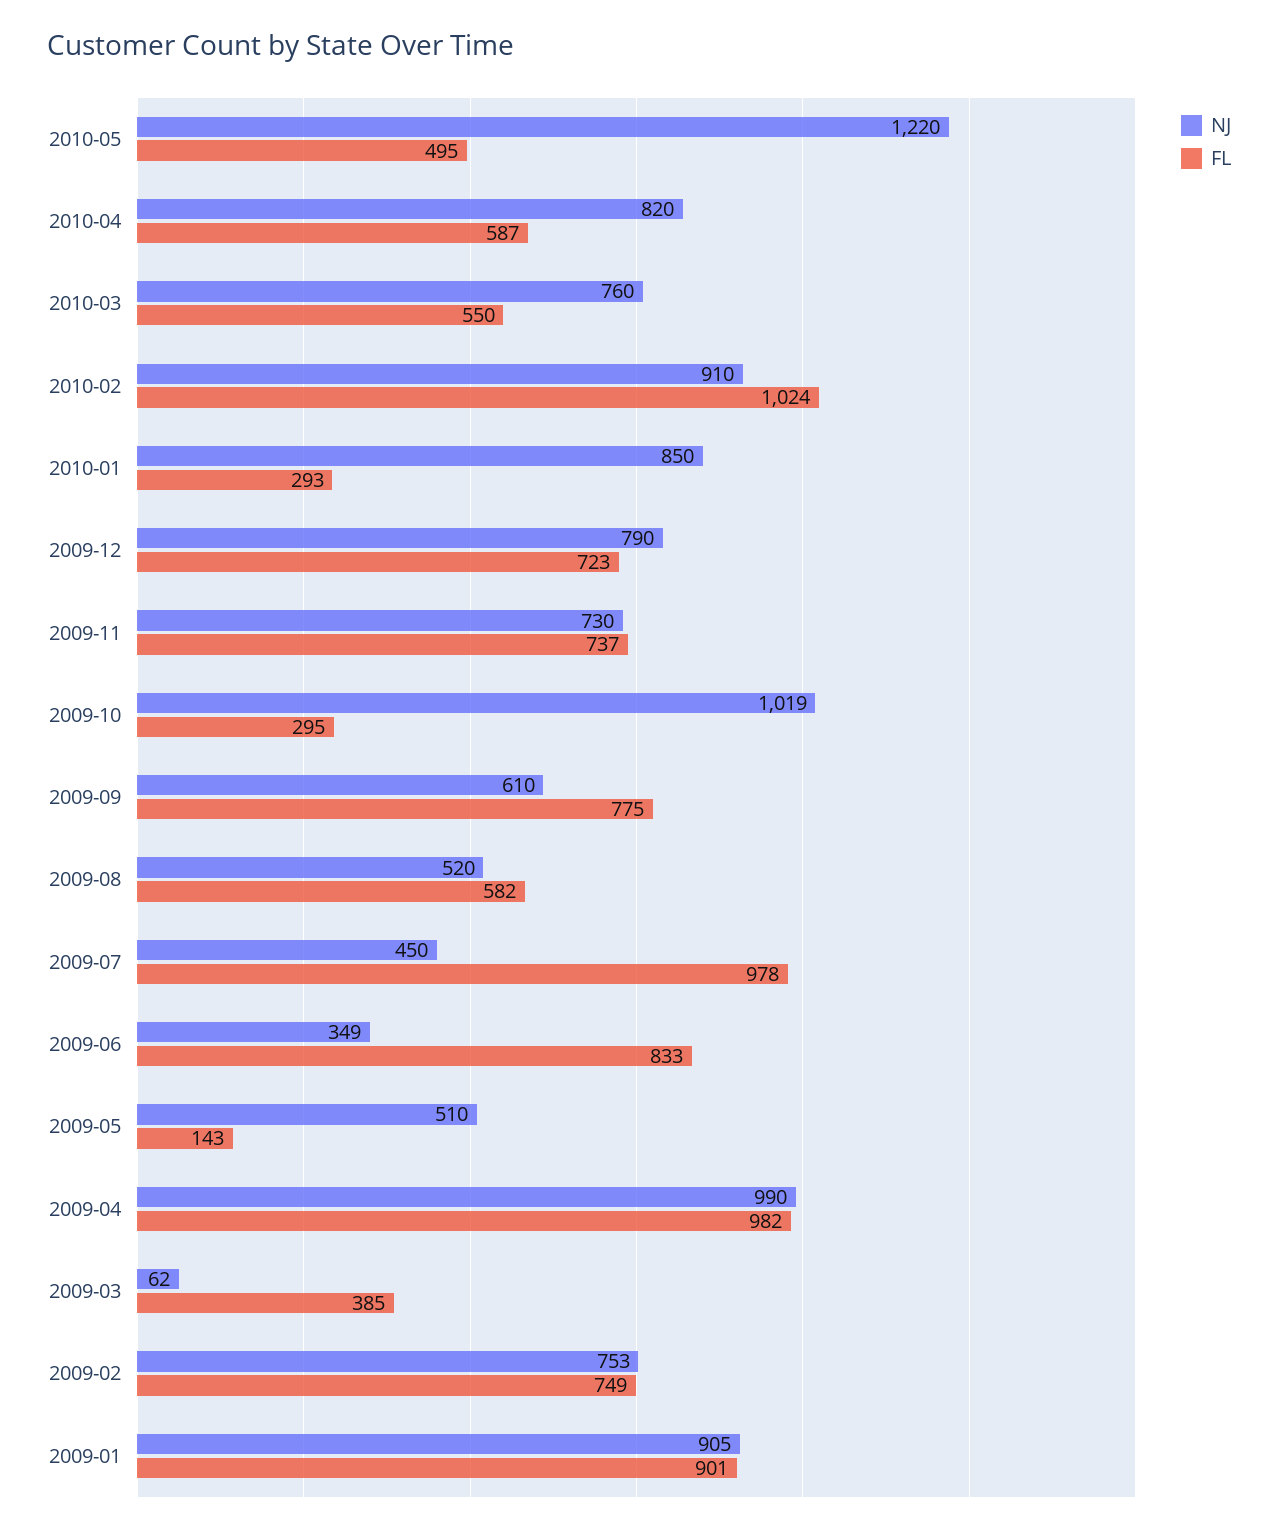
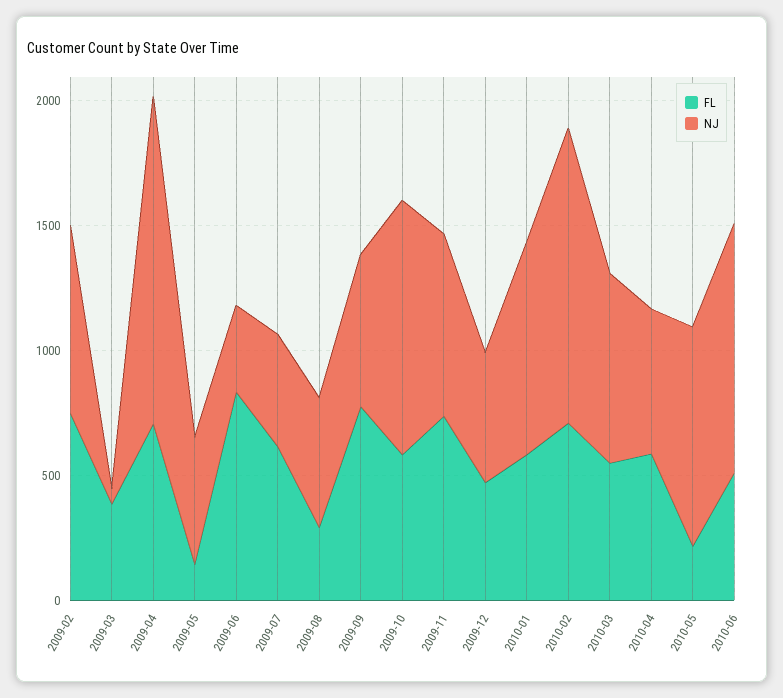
NJ, 2010-05: 1220 -> 900
FL, 2010-05: 495 -> 200
NJ, 2010-04: 820 -> 600
NJ, 2010-02: 910 -> 1200
FL, 2010-02: 1024 -> 700
FL, 2010-01: 293 -> 600
NJ, 2009-12: 790 -> 500
FL, 2009-12: 723 -> 500
FL, 2009-10: 295 -> 600
FL, 2009-08: 582 -> 300
FL, 2009-07: 978 -> 600
NJ, 2009-04: 990 -> 1300
FL, 2009-04: 982 -> 700
NJ, 2009-01: 905 -> none
FL, 2009-01: 901 -> none
FL, 2010-06: none -> 500
NJ, 2010-06: none -> 1000

